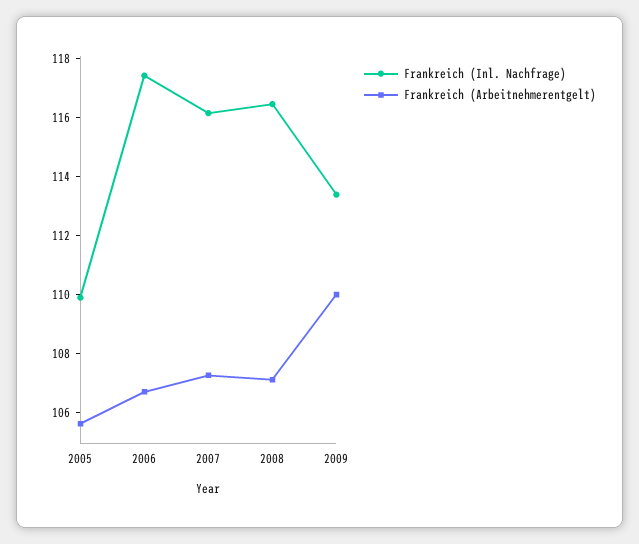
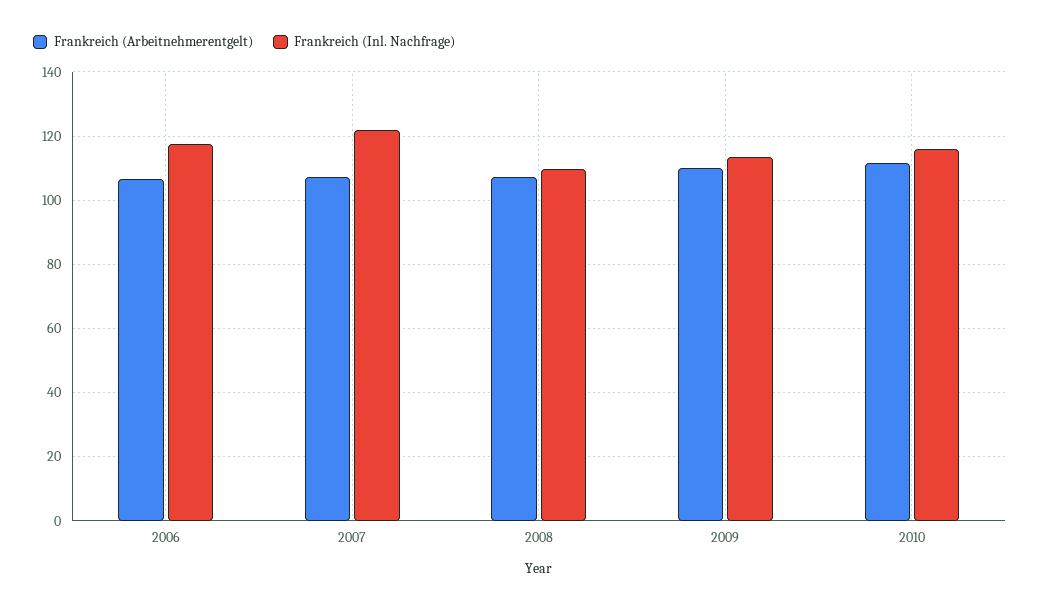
Frankreich (Inl. Nachfrage), 2005: 110 -> none
Frankreich (Arbeitnehmerentgelt), 2005: 105.5 -> none
Frankreich (Inl. Nachfrage), 2007: 116 -> 122
Frankreich (Inl. Nachfrage), 2008: 116.5 -> 110
Frankreich (Arbeitnehmerentgelt), 2010: none -> 112
Frankreich (Inl. Nachfrage), 2010: none -> 116

